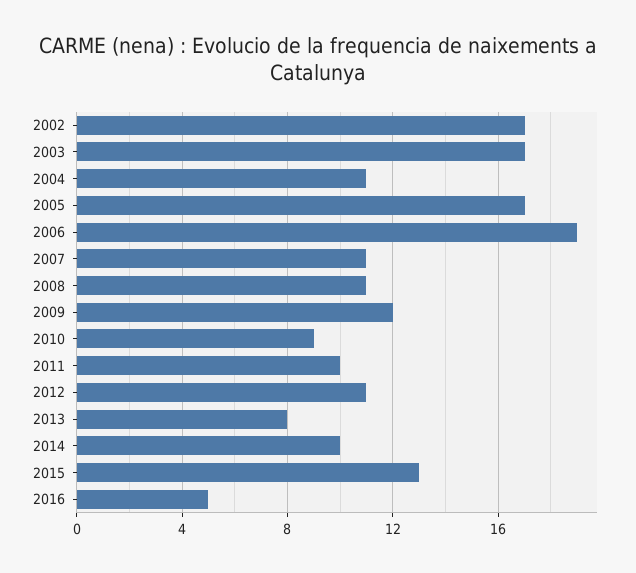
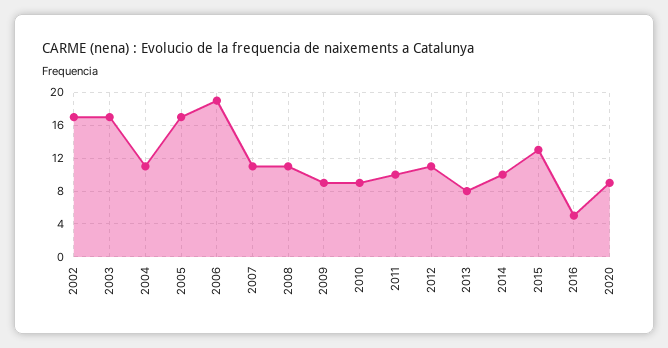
2009: 12 -> 9
2020: none -> 9

